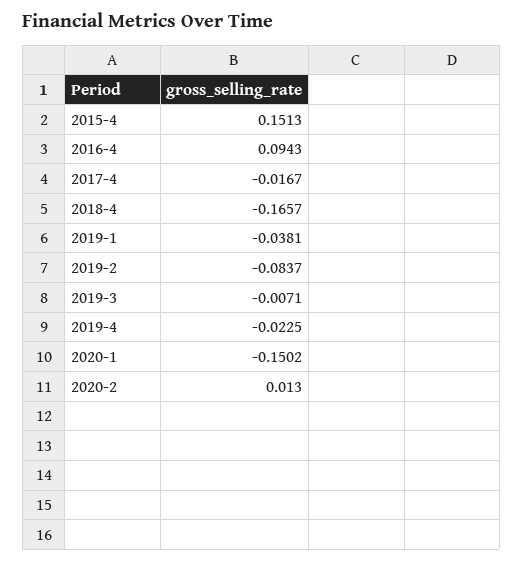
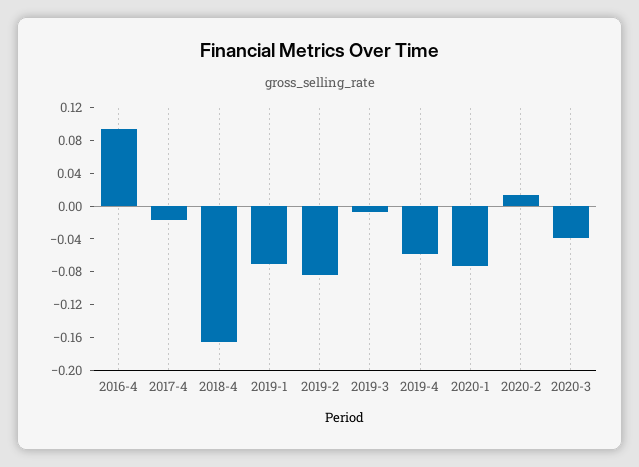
2015-4: 0.1513 -> none
2019-1: -0.0381 -> -0.07
2019-4: -0.0225 -> -0.06
2020-1: -0.1502 -> -0.07
2020-3: none -> -0.04

